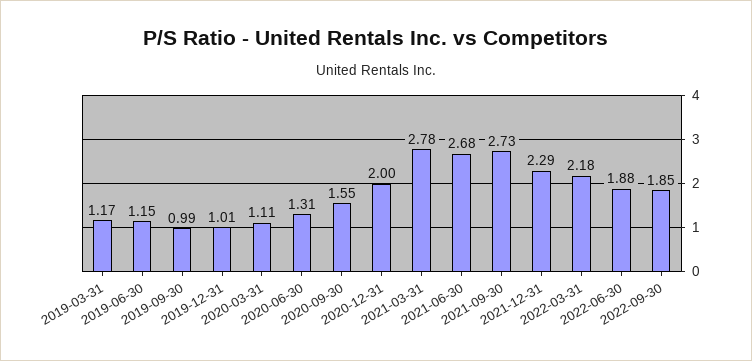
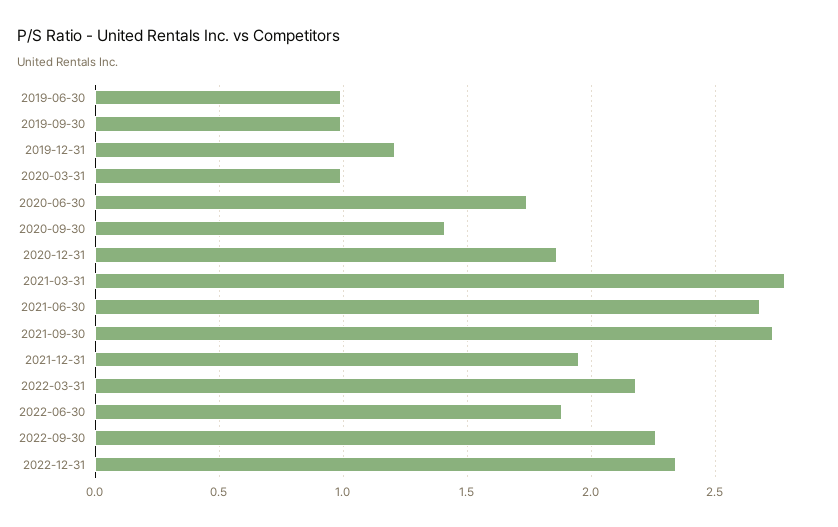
2019-03-31: 1.17 -> none
2019-06-30: 1.15 -> 1
2019-12-31: 1.01 -> 1.2
2020-03-31: 1.11 -> 1
2020-06-30: 1.31 -> 1.75
2020-09-30: 1.55 -> 1.4
2020-12-31: 2 -> 1.85
2021-12-31: 2.29 -> 1.95
2022-09-30: 1.85 -> 2.25
2022-12-31: none -> 2.35

